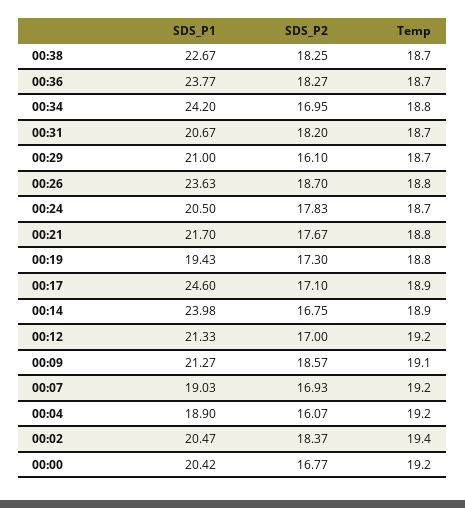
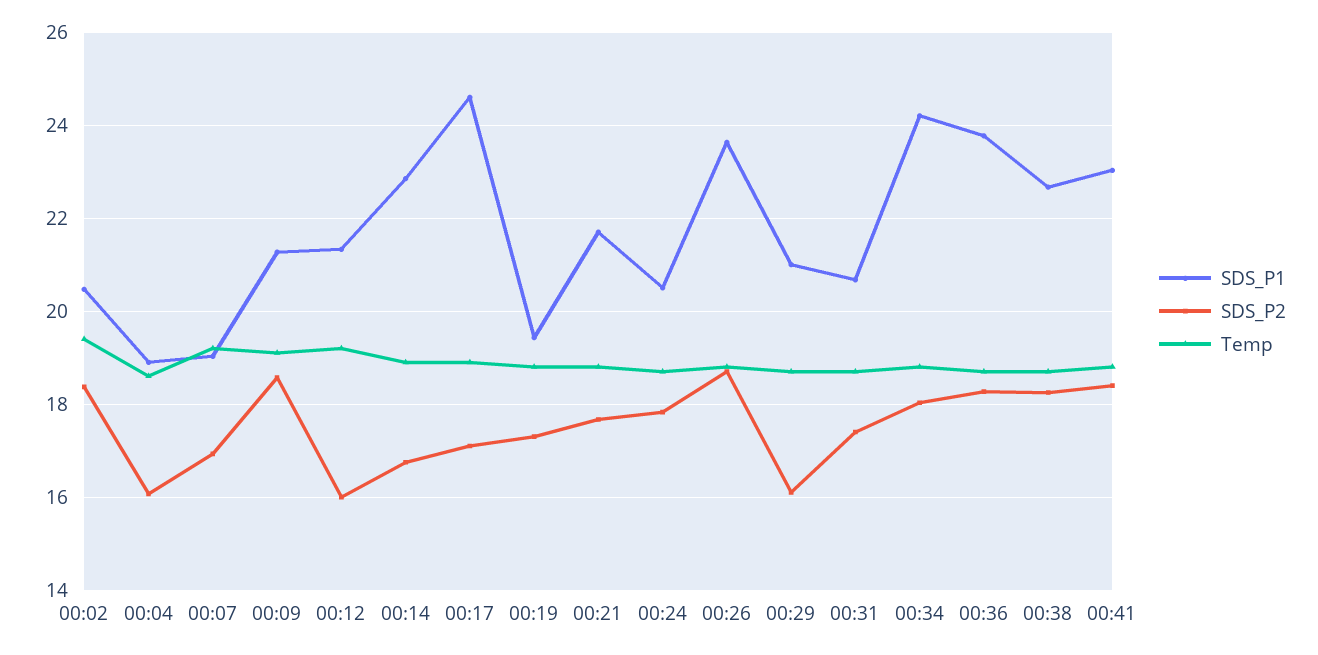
SDS_P2, 00:34: 16.95 -> 18
SDS_P2, 00:31: 18.2 -> 17.4
SDS_P1, 00:14: 23.98 -> 22.8
SDS_P2, 00:12: 17 -> 16
Temp, 00:04: 19.2 -> 18.6
SDS_P1, 00:00: 20.42 -> none
SDS_P2, 00:00: 16.77 -> none
Temp, 00:00: 19.2 -> none
SDS_P1, 00:41: none -> 23
SDS_P2, 00:41: none -> 18.4
Temp, 00:41: none -> 18.8

